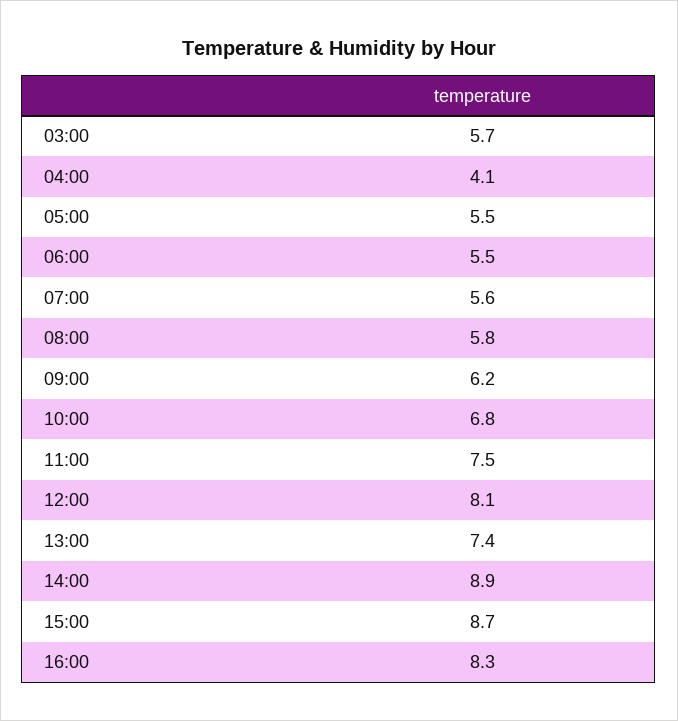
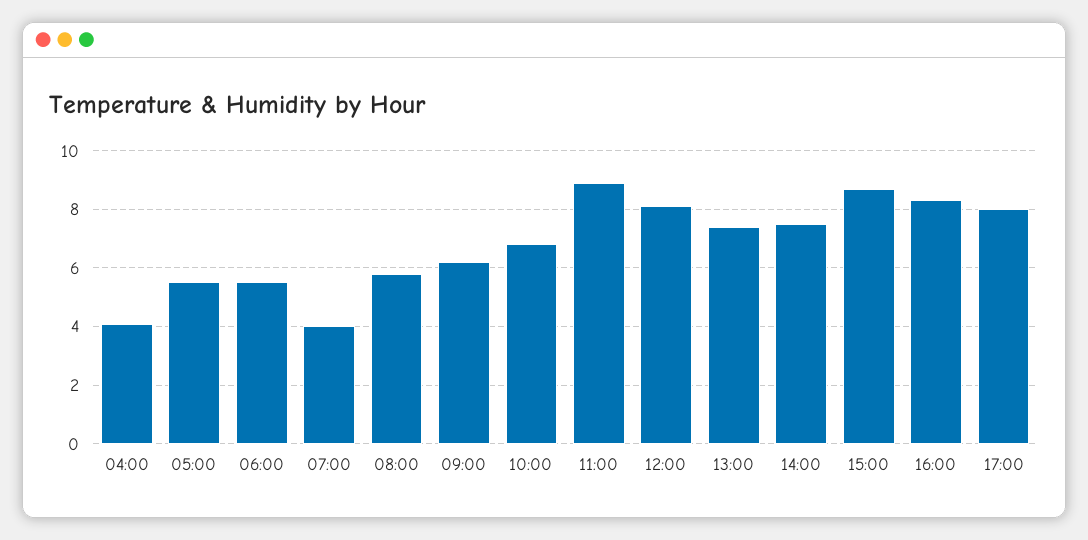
03:00: 5.7 -> none
07:00: 5.6 -> 4
11:00: 7.5 -> 9
14:00: 8.9 -> 7.5
17:00: none -> 8

